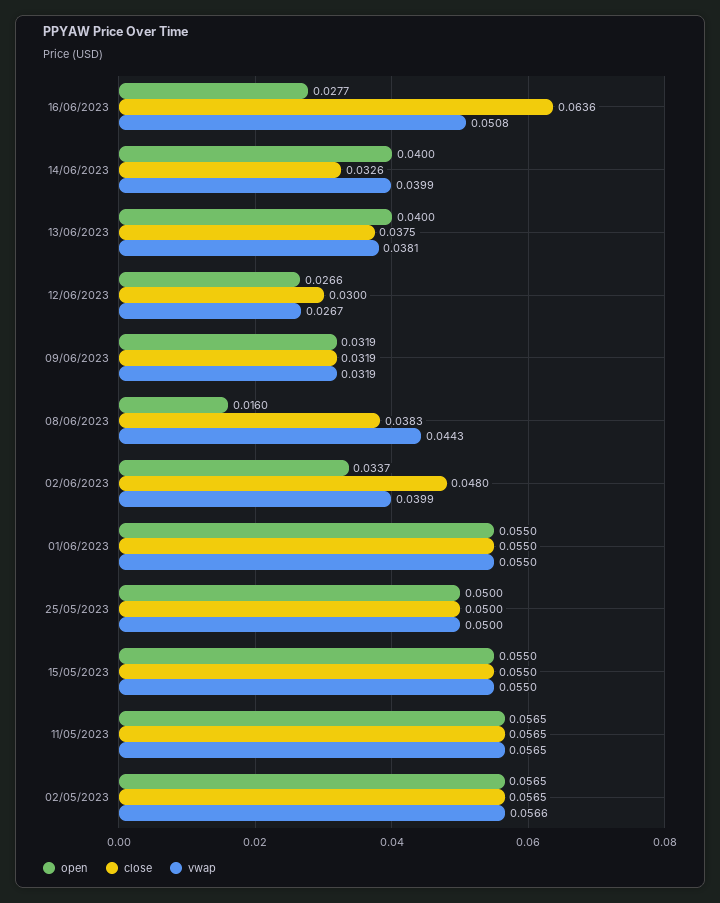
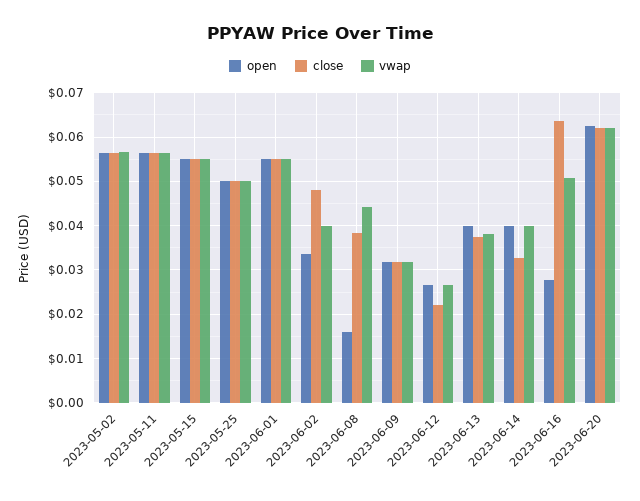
close, 12/06/2023: 0.03 -> 0.022
open, 2023-06-20: none -> 0.062
close, 2023-06-20: none -> 0.062
vwap, 2023-06-20: none -> 0.062

